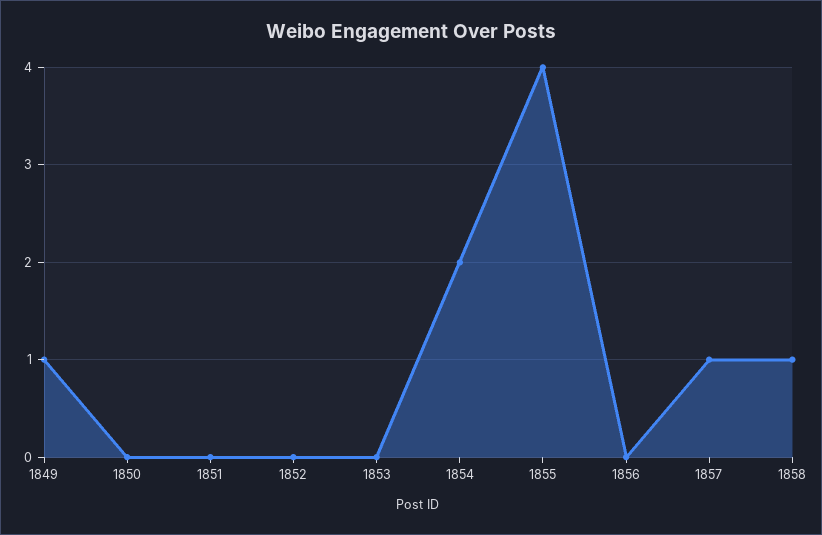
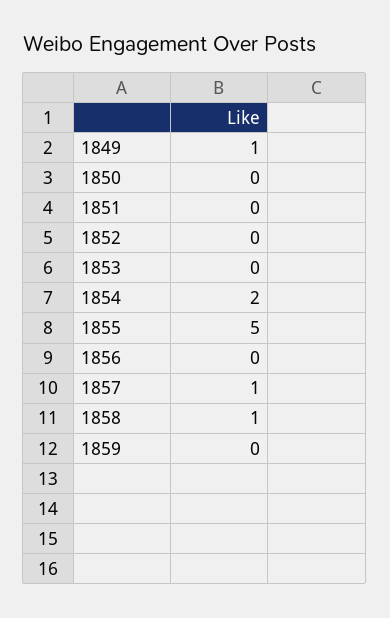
1855: 4 -> 5
1859: none -> 0

